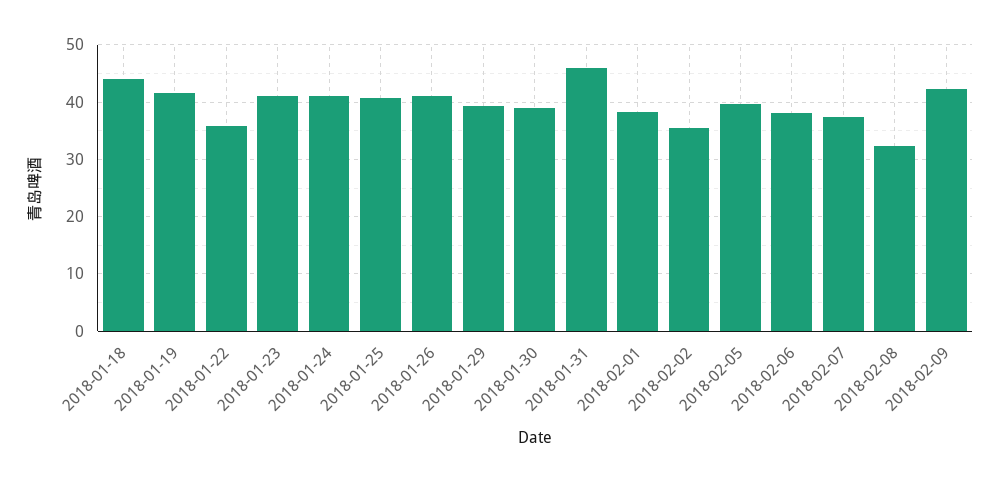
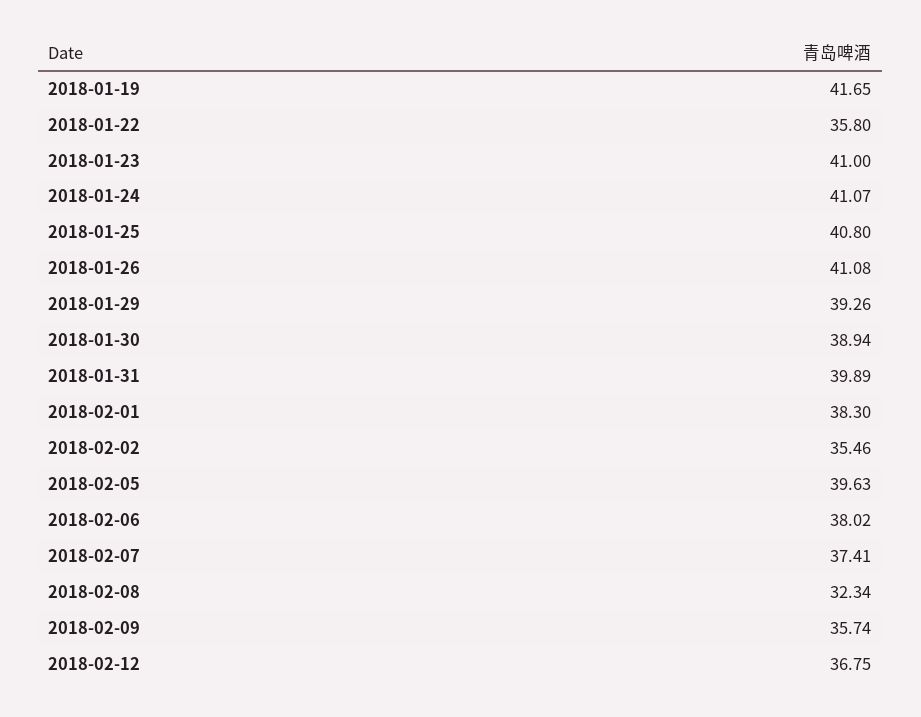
2018-01-18: 44 -> none
2018-01-31: 46 -> 39.89
2018-02-09: 42 -> 35.74
2018-02-12: none -> 36.75

